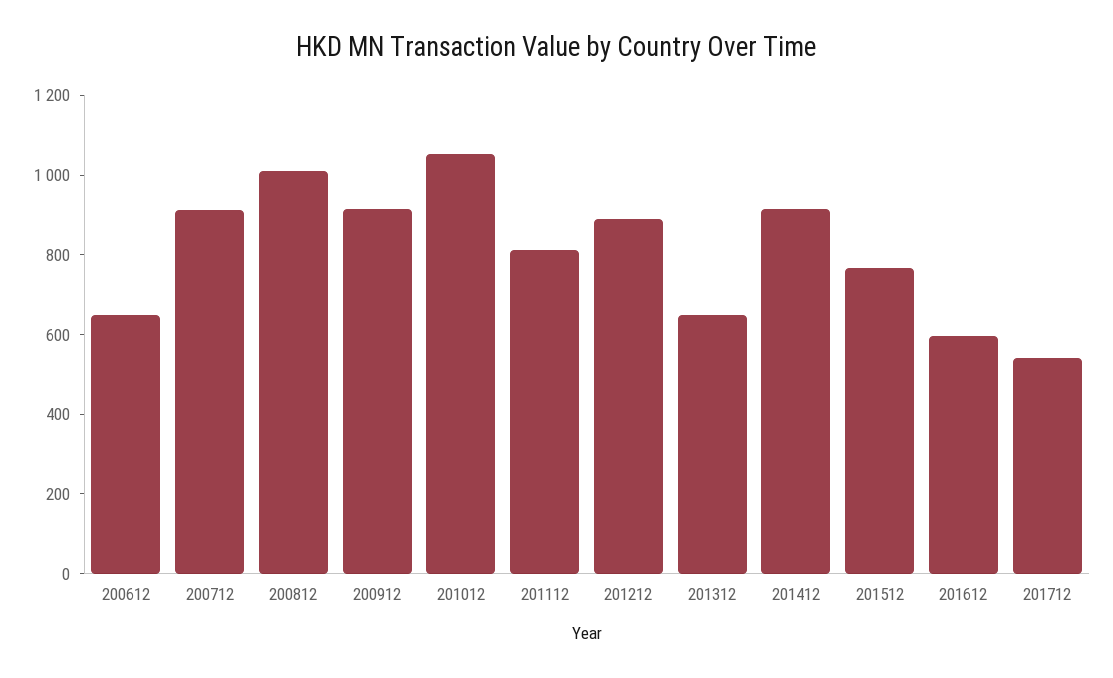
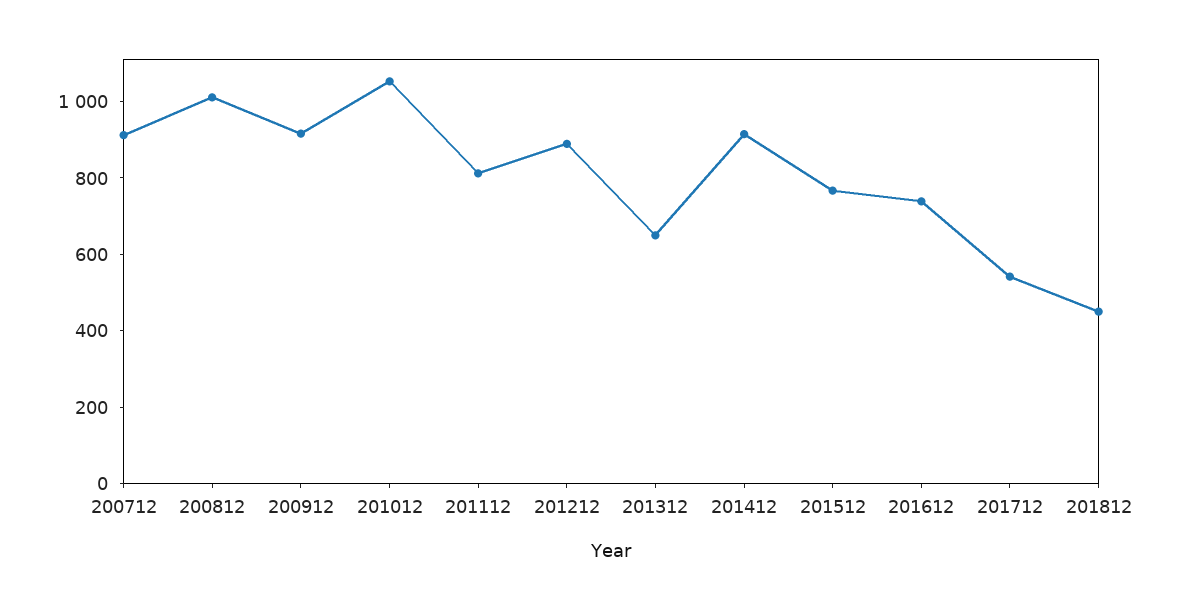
200612: 650 -> none
201612: 600 -> 750
201812: none -> 450

